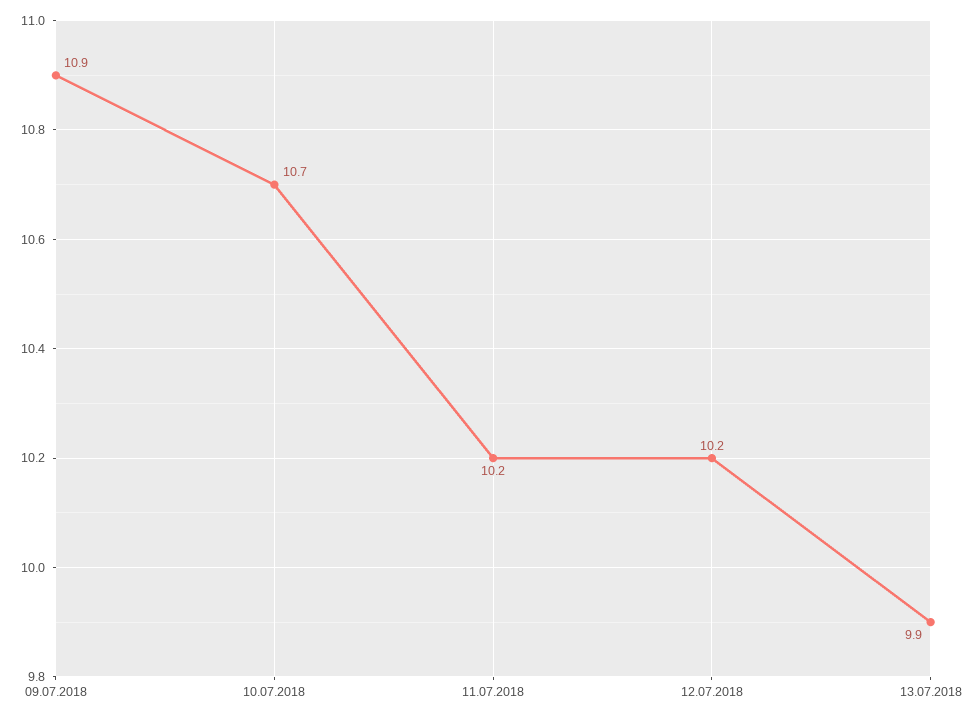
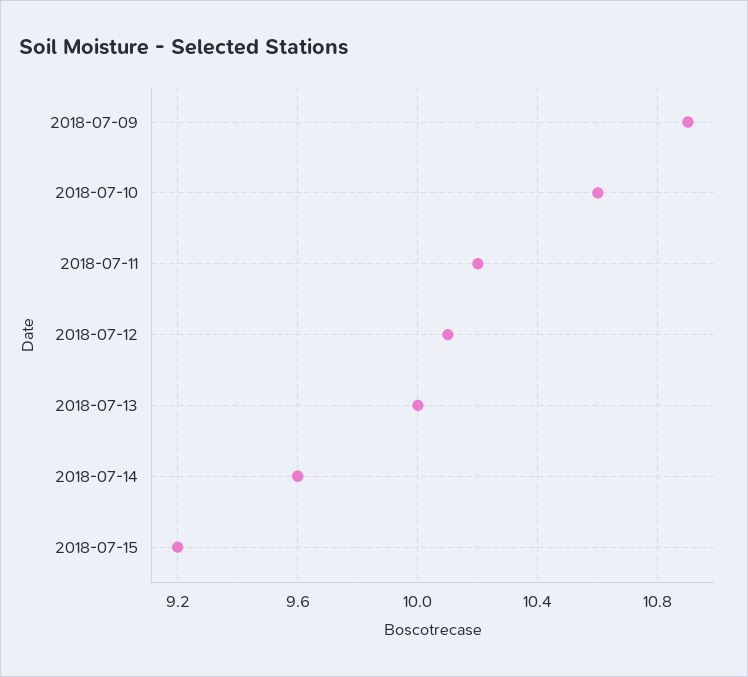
10.07.2018: 10.7 -> 10.6
12.07.2018: 10.2 -> 10.1
13.07.2018: 9.9 -> 10
2018-07-14: none -> 9.6
2018-07-15: none -> 9.2

